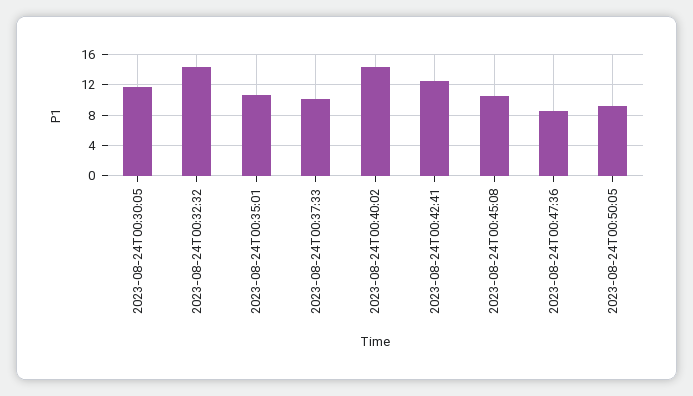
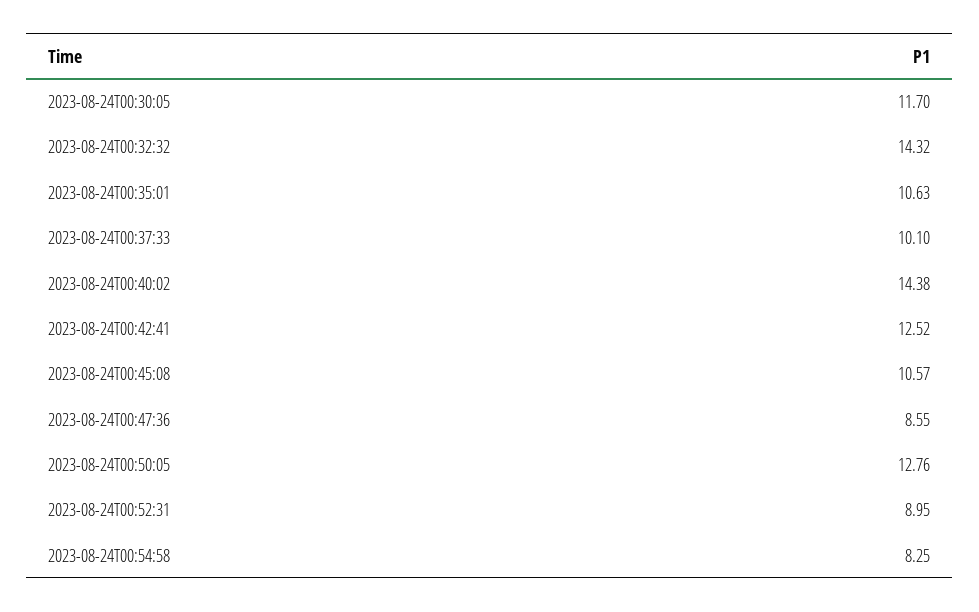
2023-08-24T00:50:05: 9 -> 12.76
2023-08-24T00:52:31: none -> 8.95
2023-08-24T00:54:58: none -> 8.25

